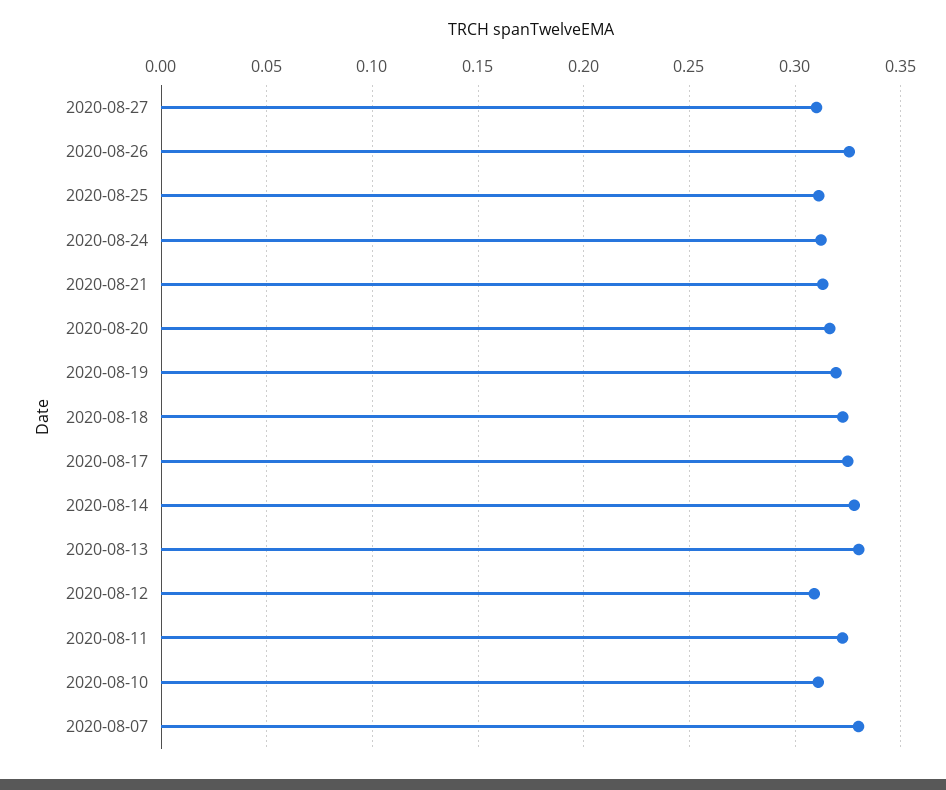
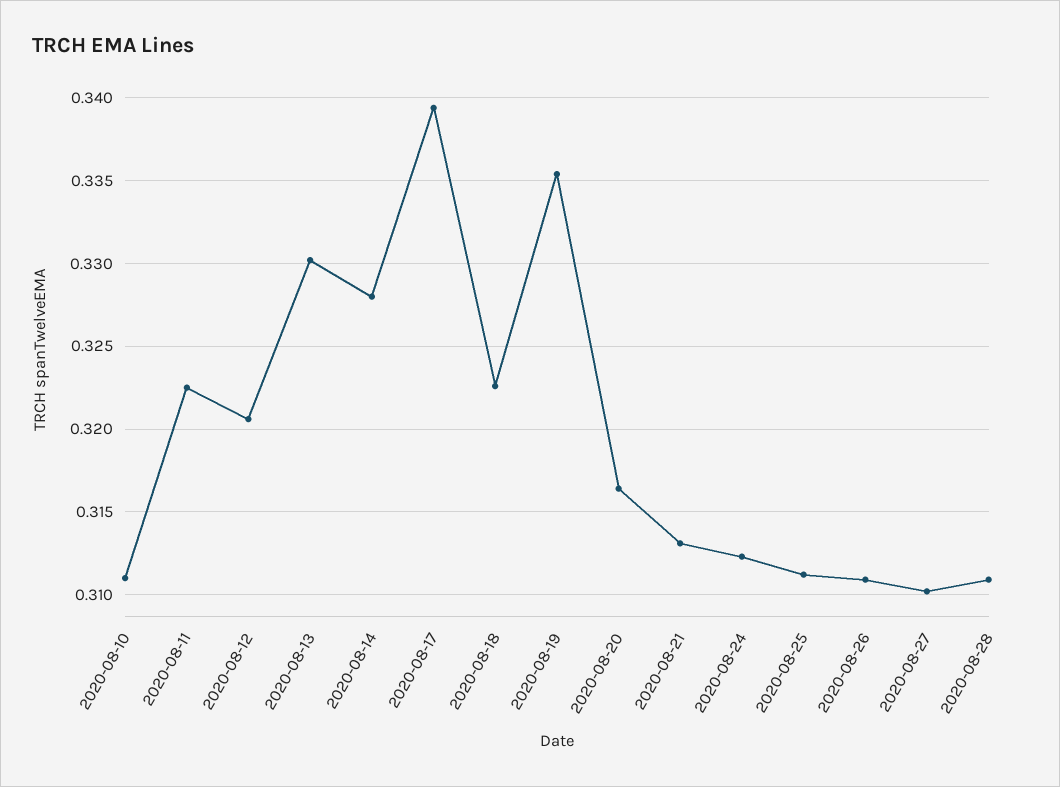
2020-08-26: 0.325 -> 0.311
2020-08-19: 0.32 -> 0.3355
2020-08-17: 0.325 -> 0.3395
2020-08-12: 0.31 -> 0.3205
2020-08-07: 0.33 -> none
2020-08-28: none -> 0.311

